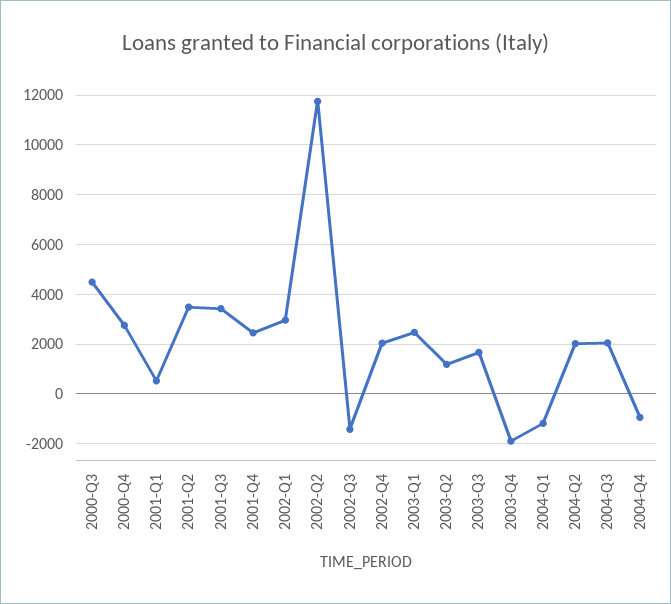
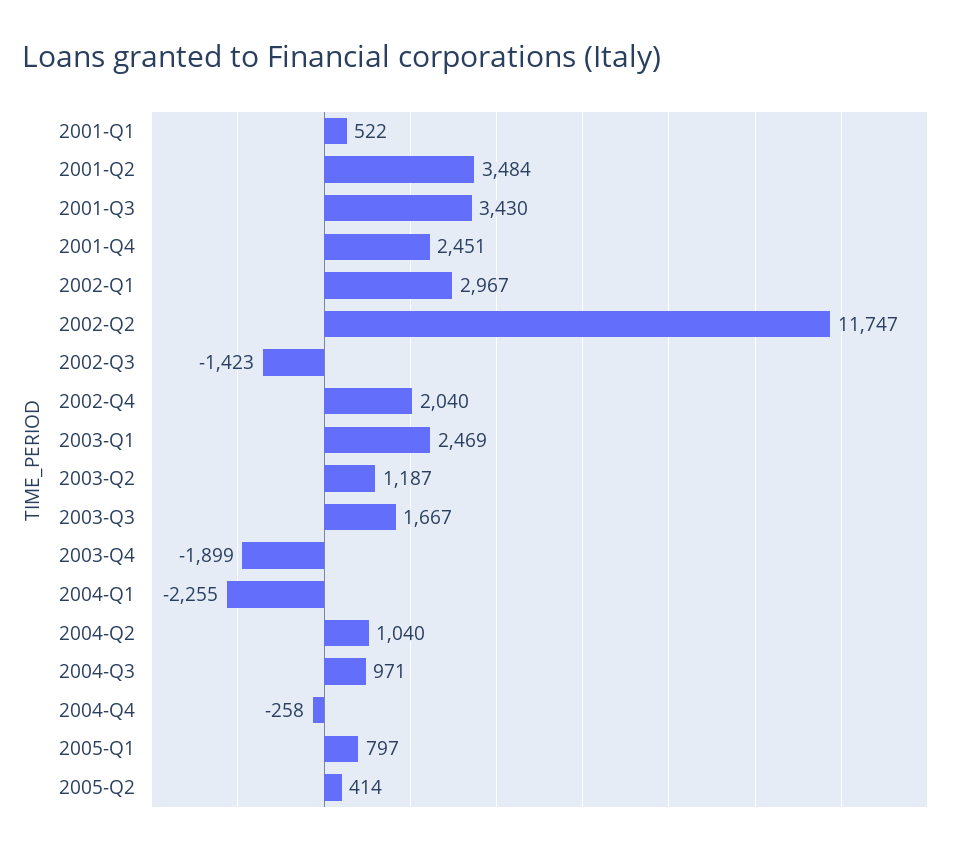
2000-Q3: 4500 -> none
2000-Q4: 2750 -> none
2004-Q1: -1250 -> -2255
2004-Q2: 2000 -> 1040
2004-Q3: 2000 -> 971
2004-Q4: -1000 -> -258
2005-Q1: none -> 797
2005-Q2: none -> 414

